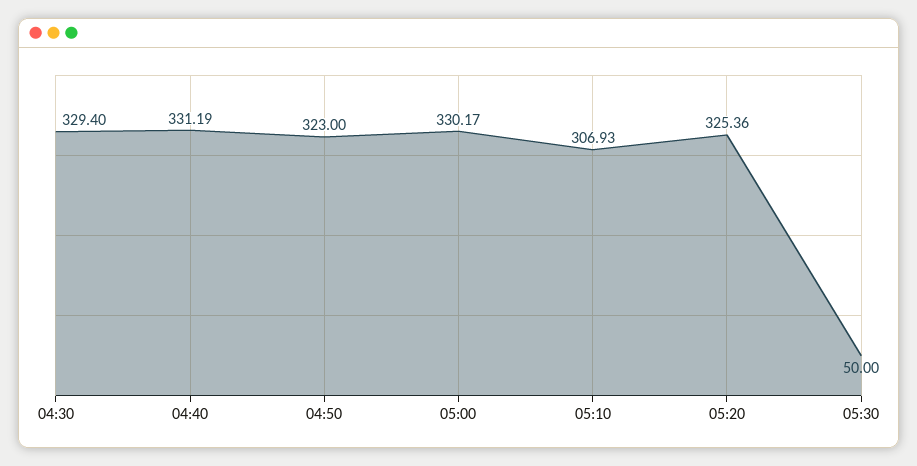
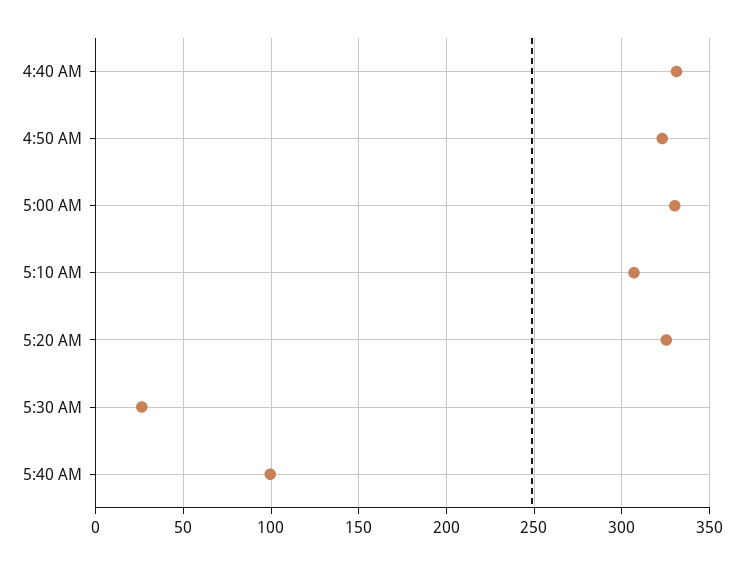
04:30: 329.4 -> none
05:30: 50 -> 25
5:40 AM: none -> 100

